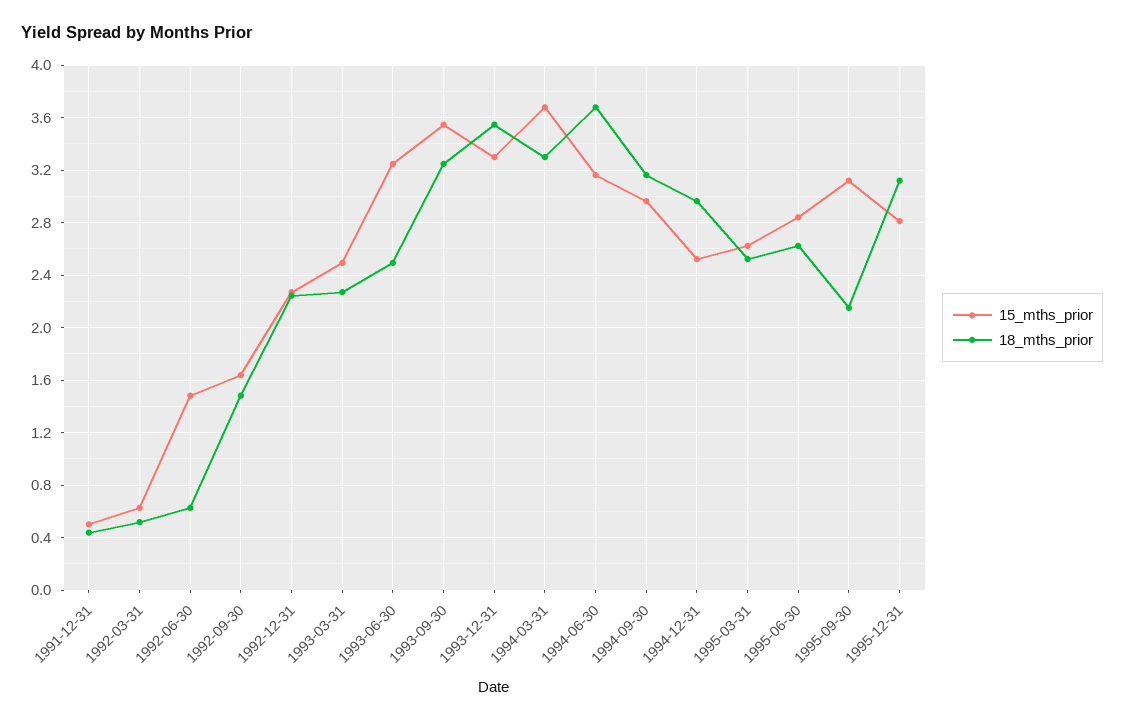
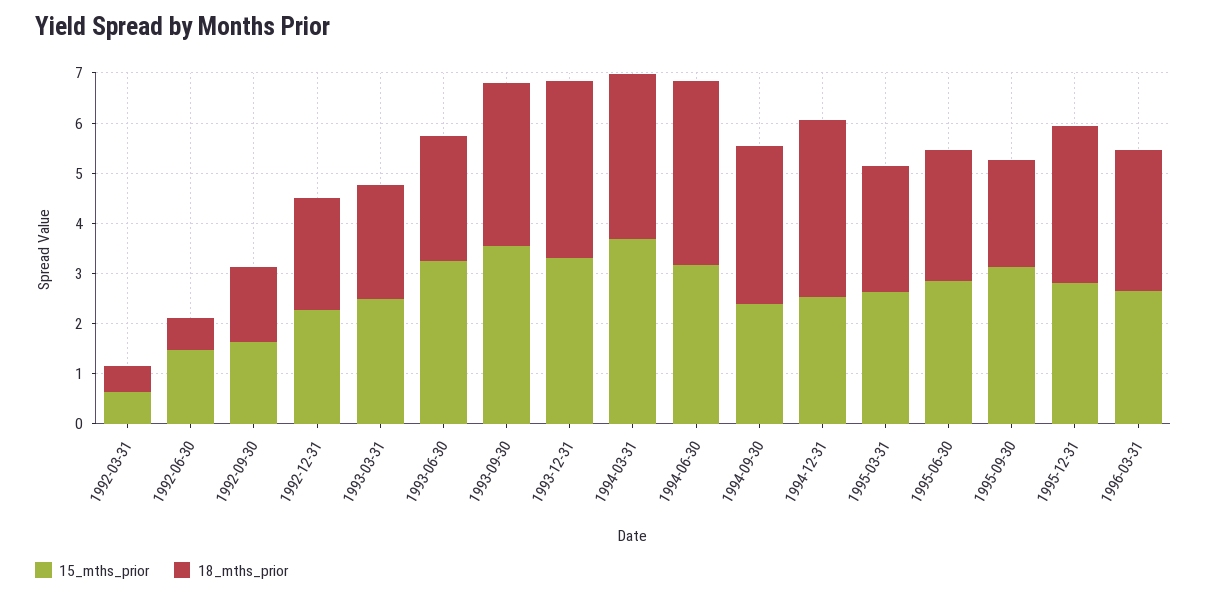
15_mths_prior, 1991-12-31: 0.5 -> none
18_mths_prior, 1991-12-31: 0.45 -> none
15_mths_prior, 1994-09-30: 2.95 -> 2.4
18_mths_prior, 1994-12-31: 2.95 -> 3.6
15_mths_prior, 1996-03-31: none -> 2.6
18_mths_prior, 1996-03-31: none -> 2.8

